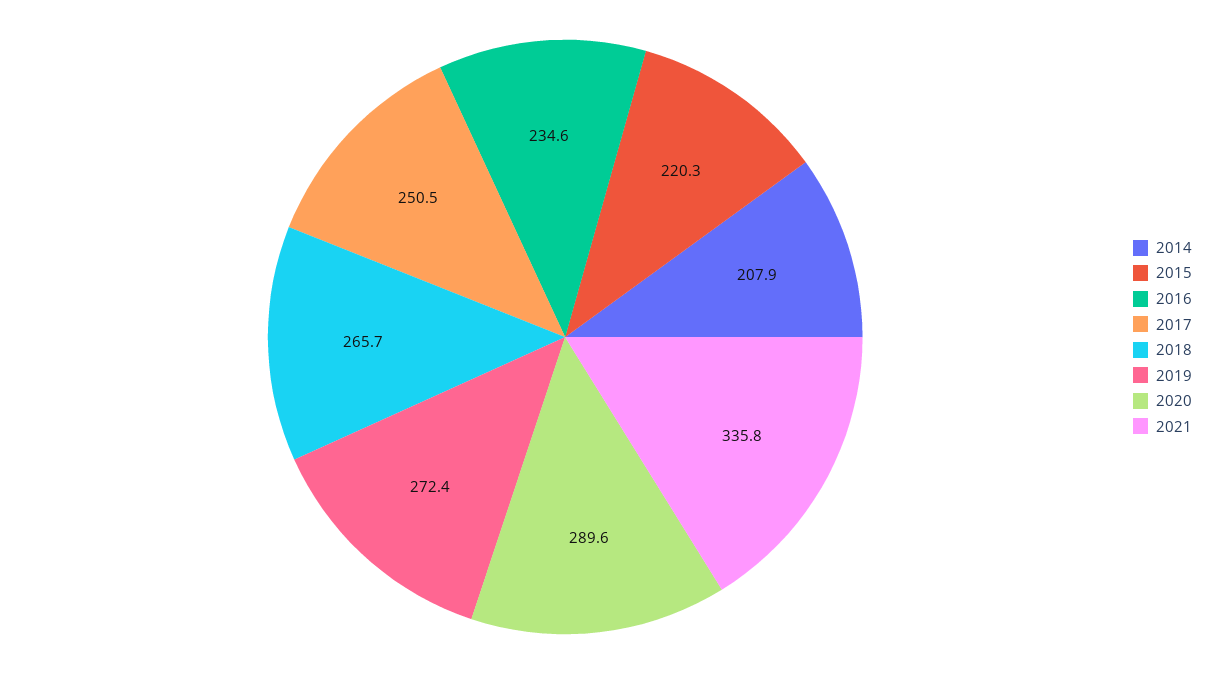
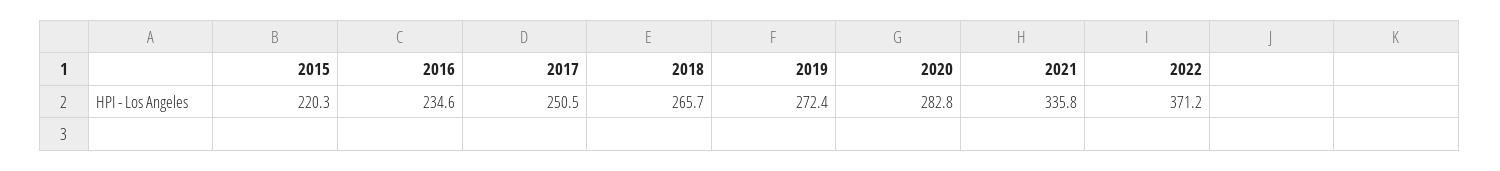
2014: 207.9 -> none
2020: 289.6 -> 282.8
2022: none -> 371.2

